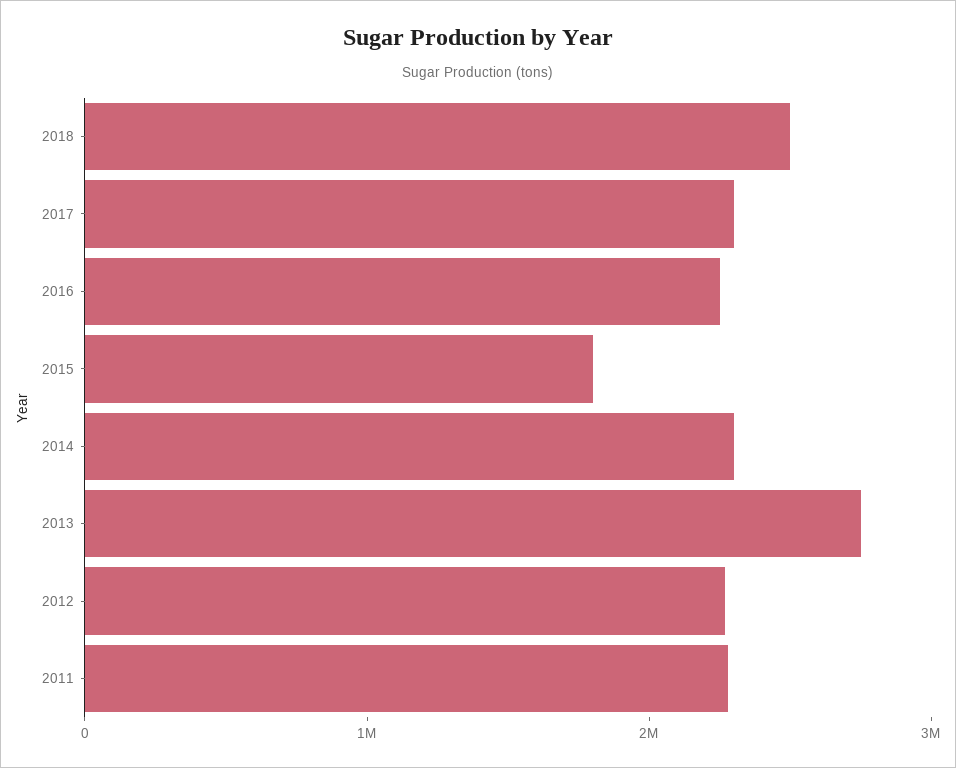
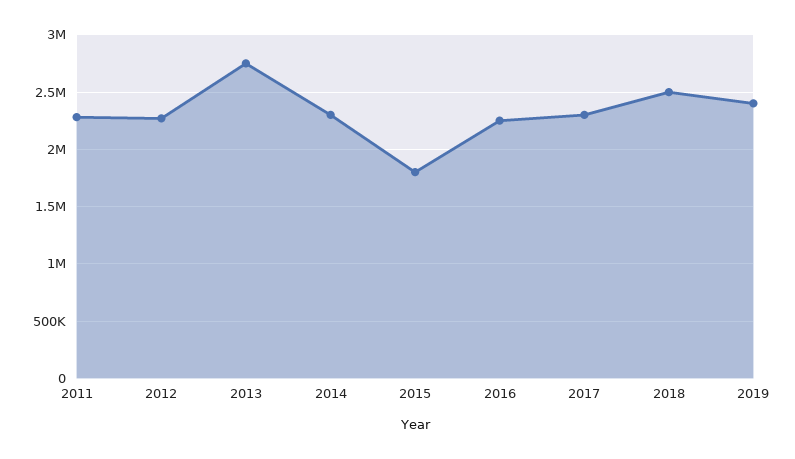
2019: none -> 2400000

